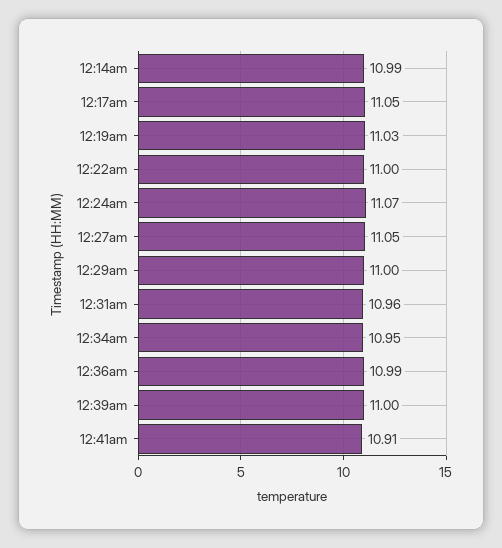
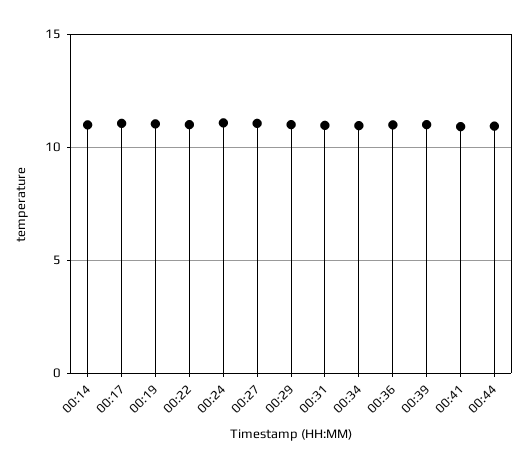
00:44: none -> 11

